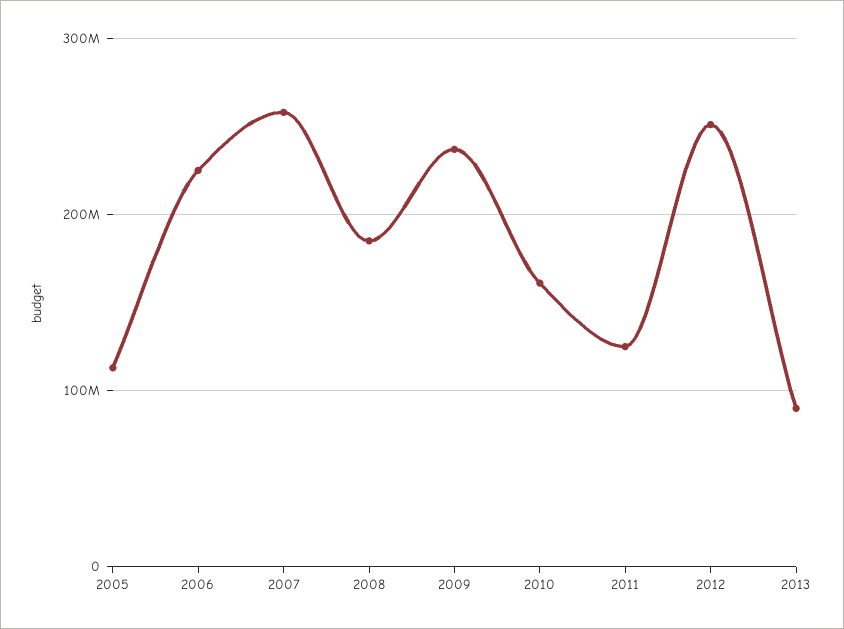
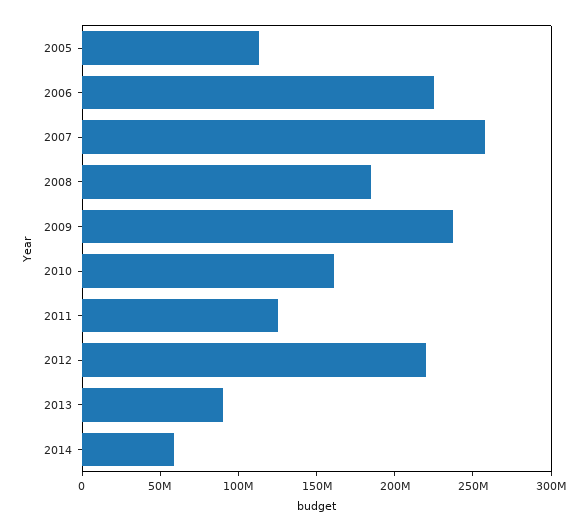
2012: 250000000 -> 220000000
2014: none -> 60000000

